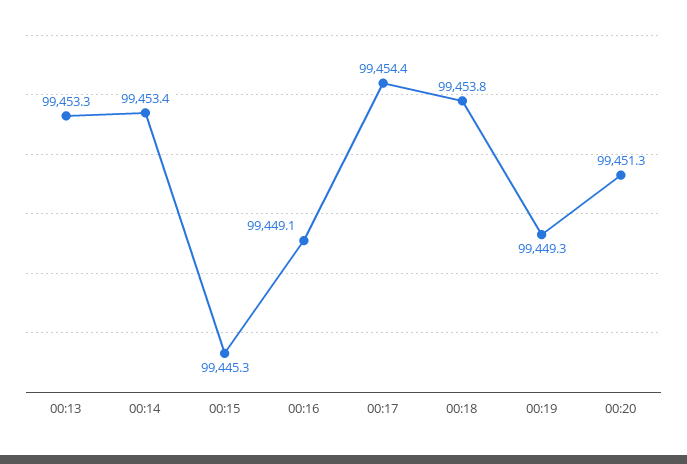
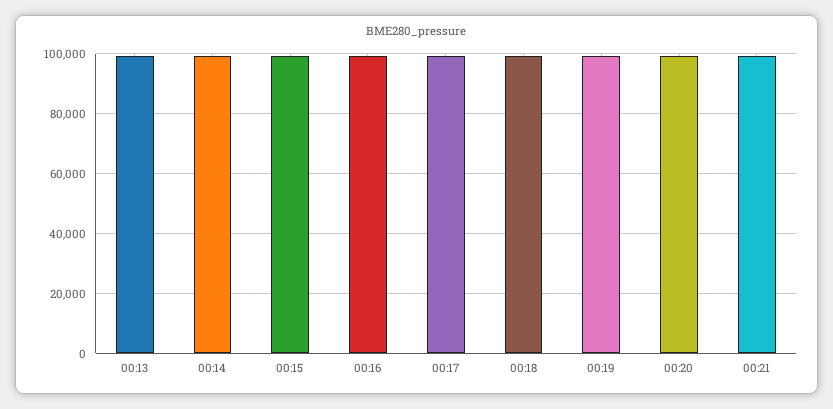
00:21: none -> 100000

